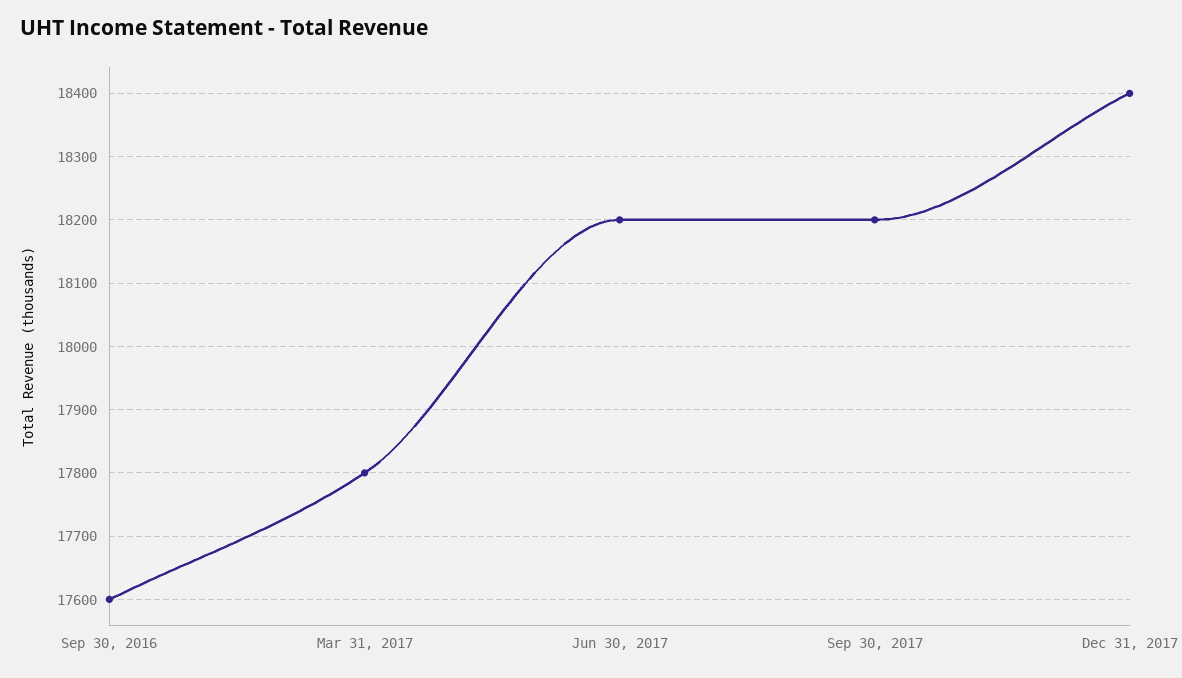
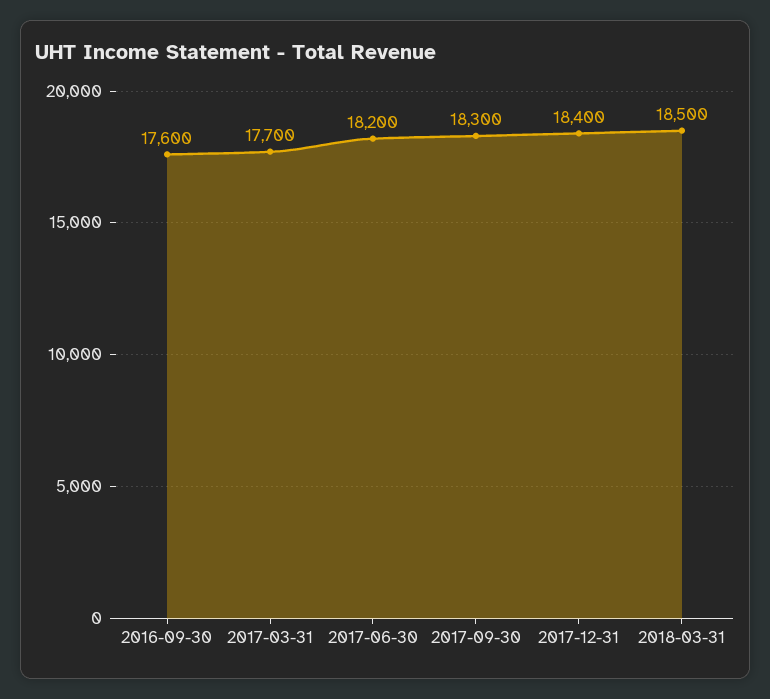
Mar 31, 2017: 17800 -> 17700
Sep 30, 2017: 18200 -> 18300
2018-03-31: none -> 18500

